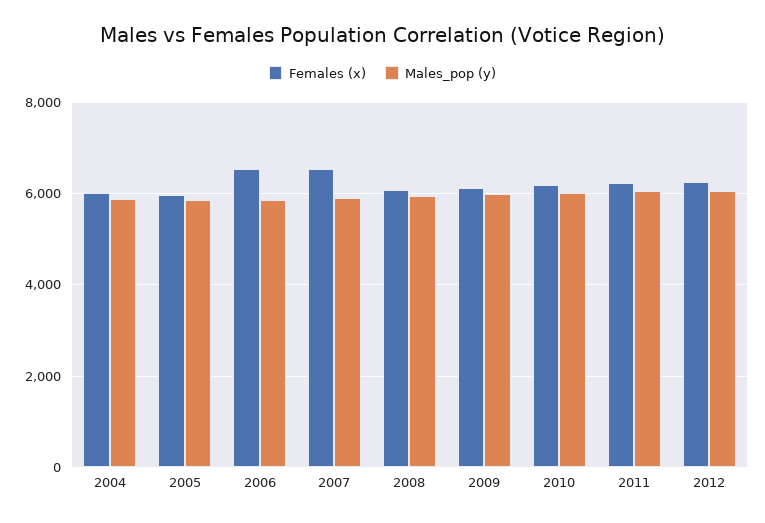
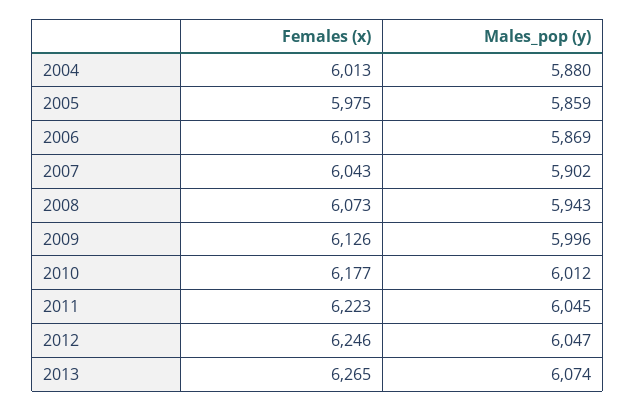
Females (x), 2006: 6600 -> 6013
Females (x), 2007: 6600 -> 6043
Females (x), 2013: none -> 6265
Males_pop (y), 2013: none -> 6074

